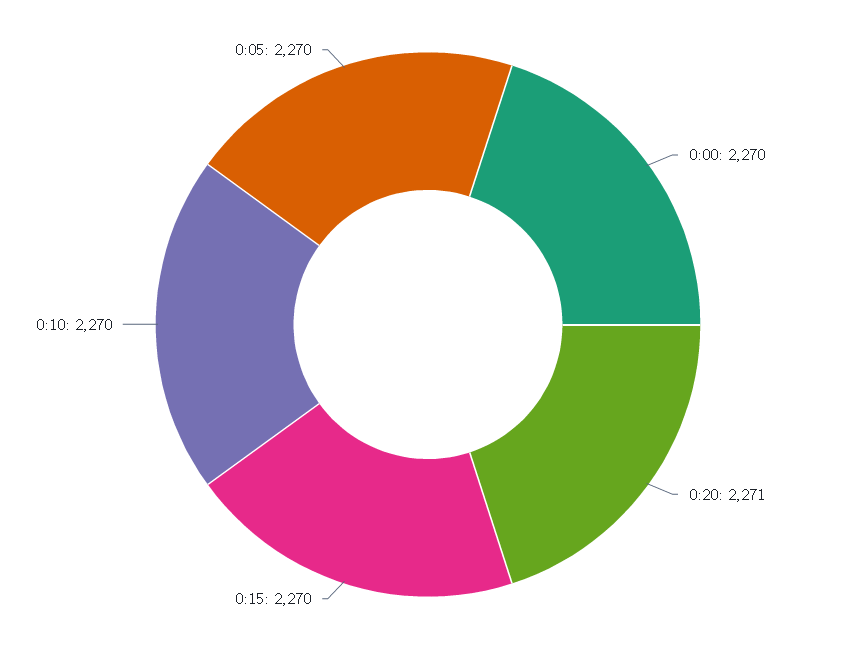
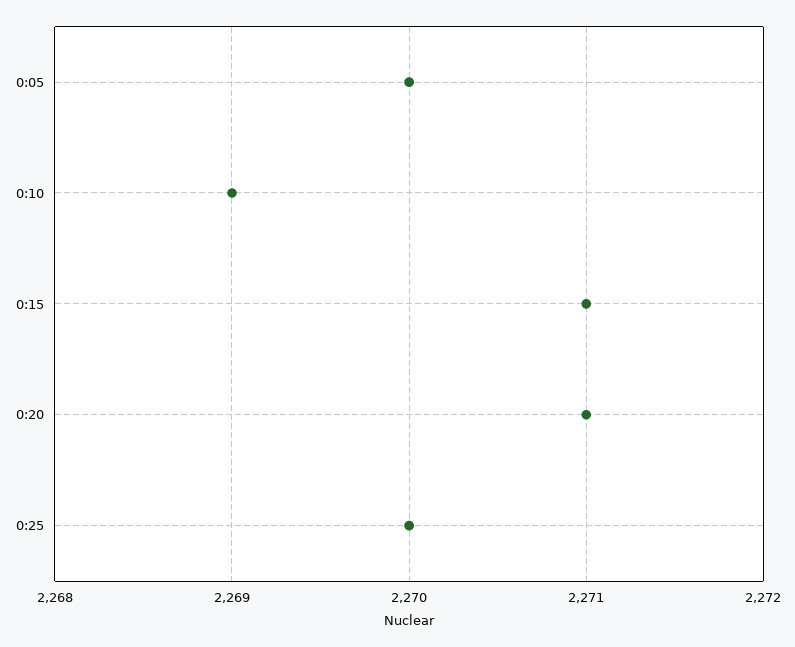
0:00: 2270 -> none
0:15: 2270 -> 2271
0:10: 2270 -> 2269
0:25: none -> 2270

